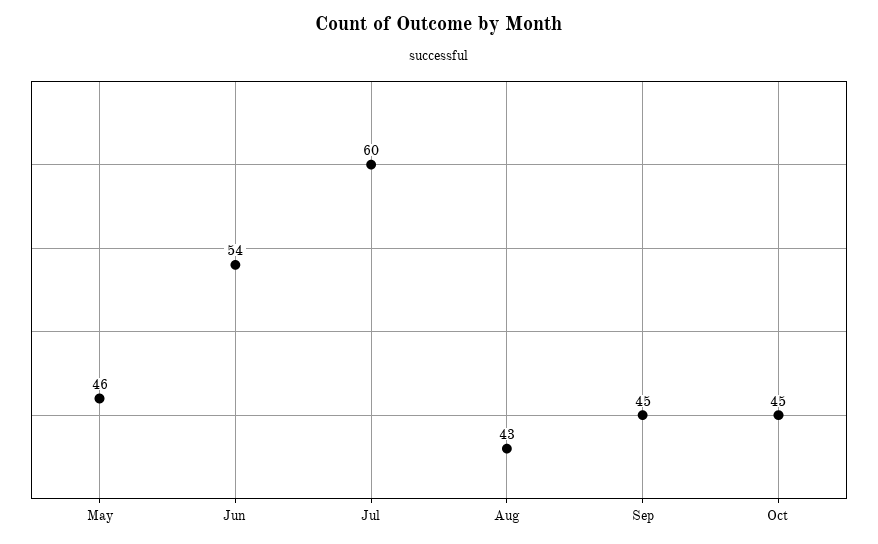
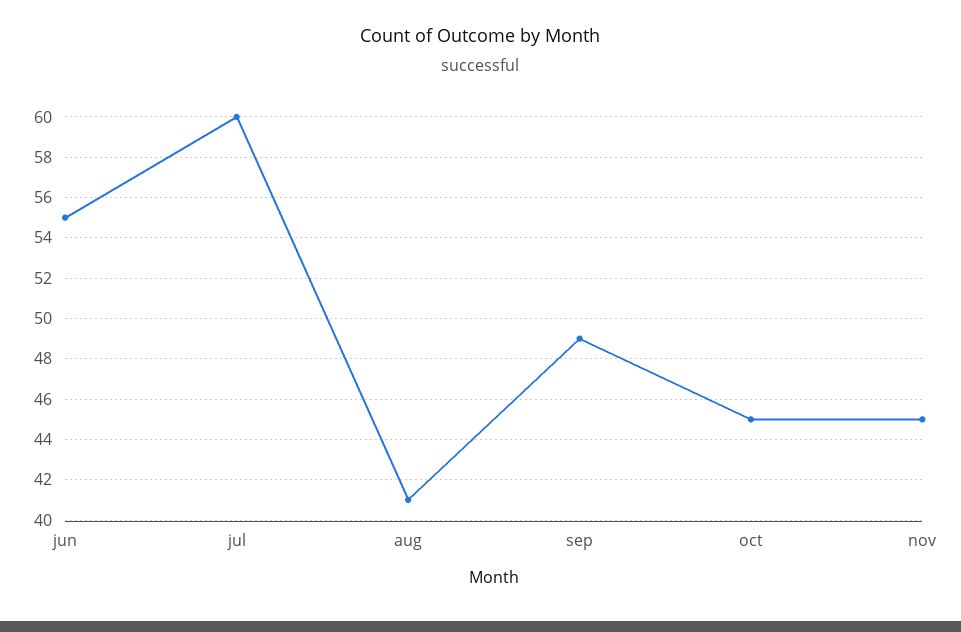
May: 46 -> none
Jun: 54 -> 55
Aug: 43 -> 41
Sep: 45 -> 49
nov: none -> 45

